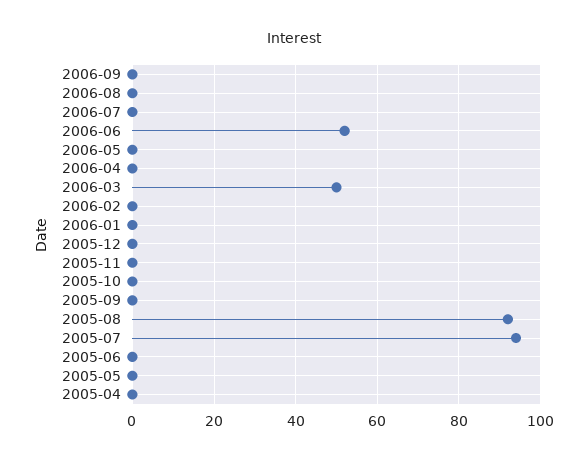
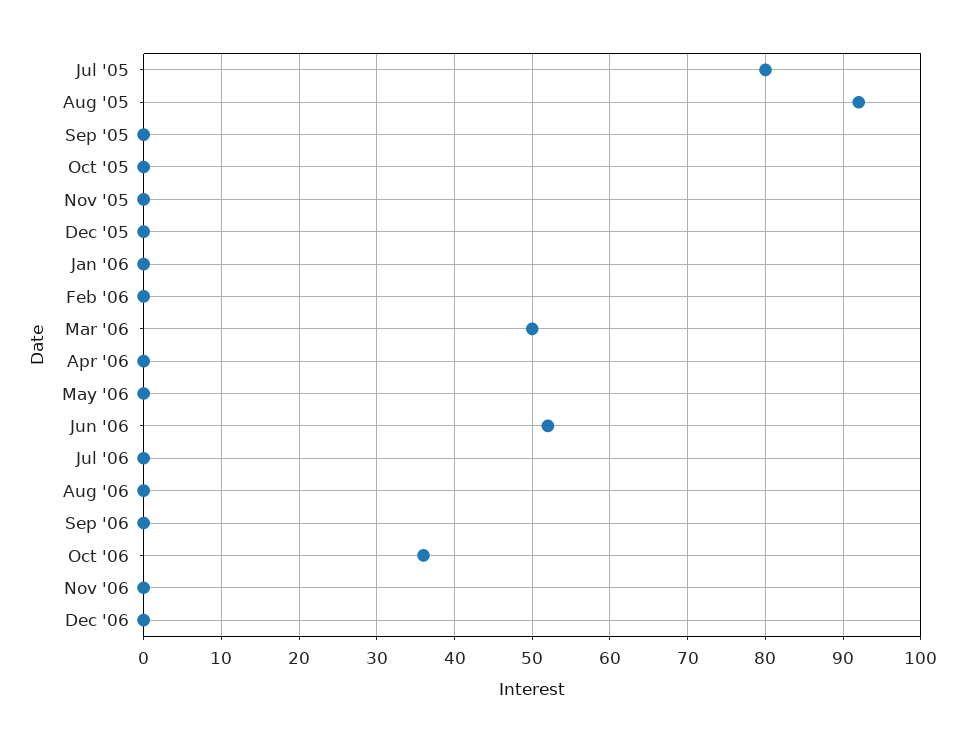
2005-07: 95 -> 80
2005-06: 0 -> none
2005-05: 0 -> none
2005-04: 0 -> none
Oct '06: none -> 36
Nov '06: none -> 0
Dec '06: none -> 0

